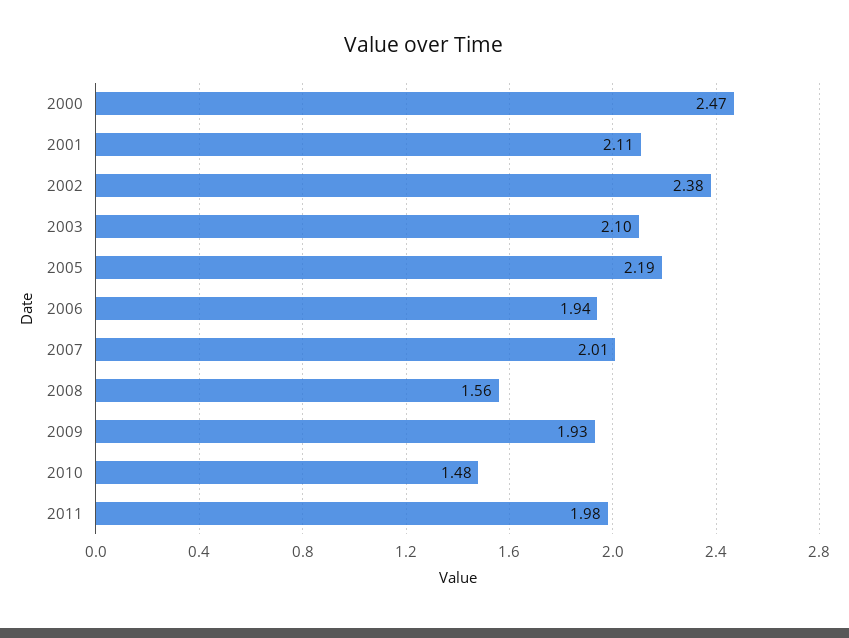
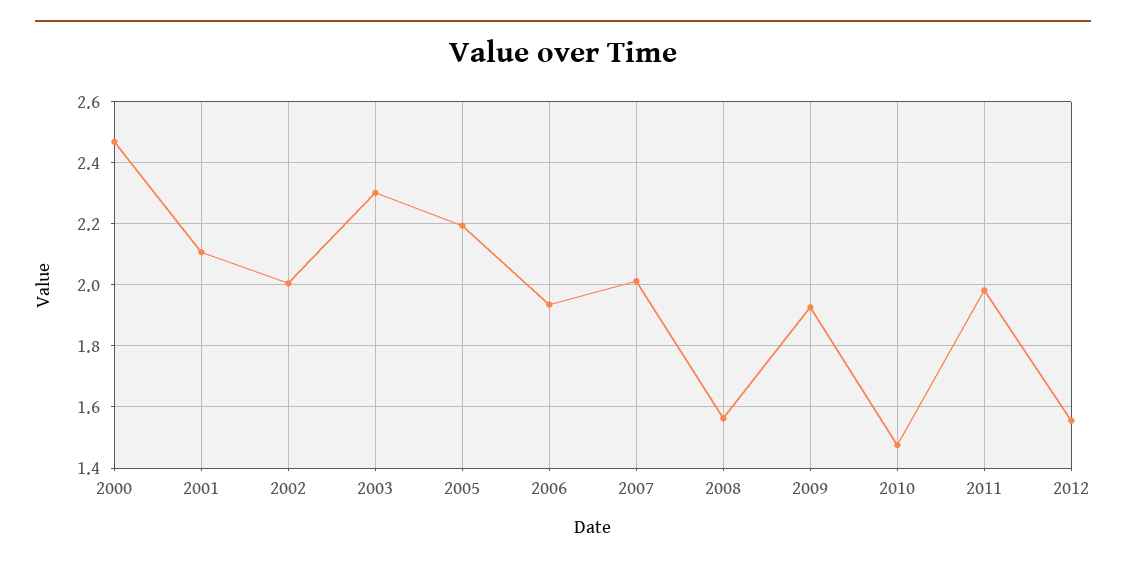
2002: 2.38 -> 2
2003: 2.1 -> 2.3
2012: none -> 1.56

